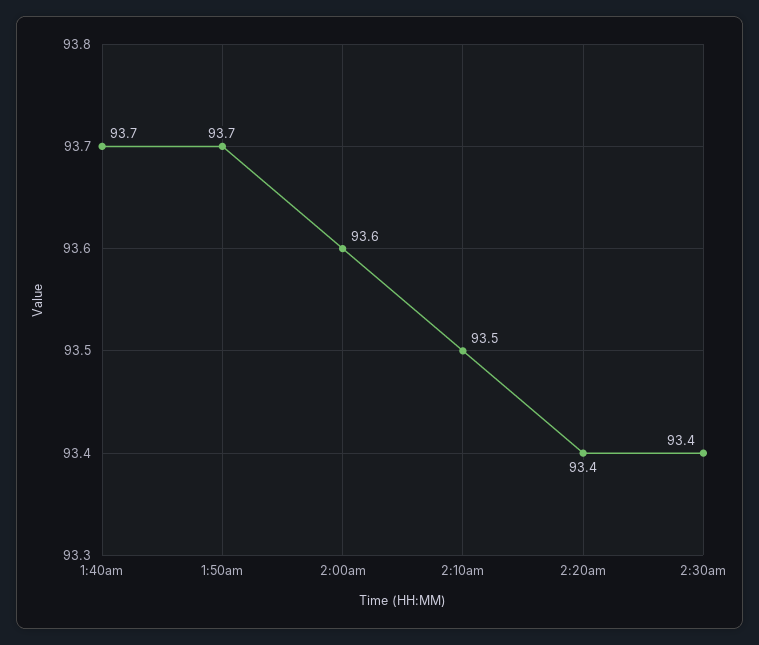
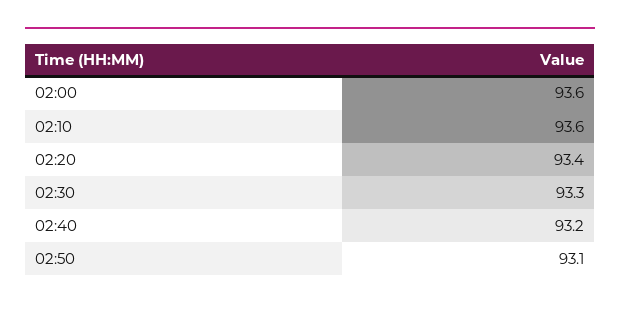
1:40am: 93.7 -> none
1:50am: 93.7 -> none
2:10am: 93.5 -> 93.6
2:30am: 93.4 -> 93.3
02:40: none -> 93.2
02:50: none -> 93.1

